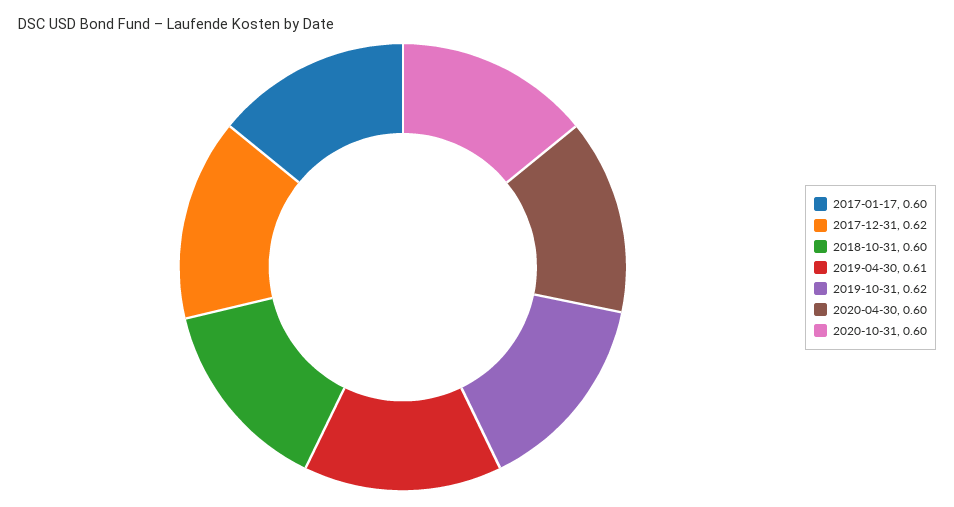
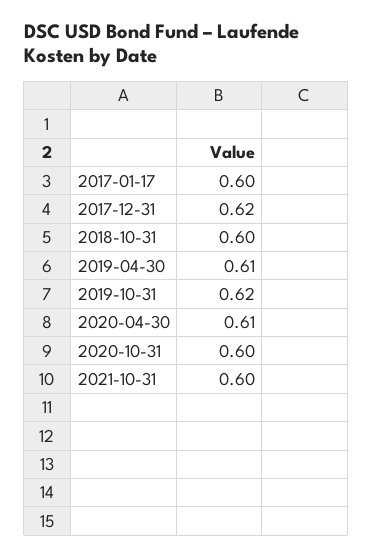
2020-04-30: 0.6 -> 0.61
2021-10-31: none -> 0.6

